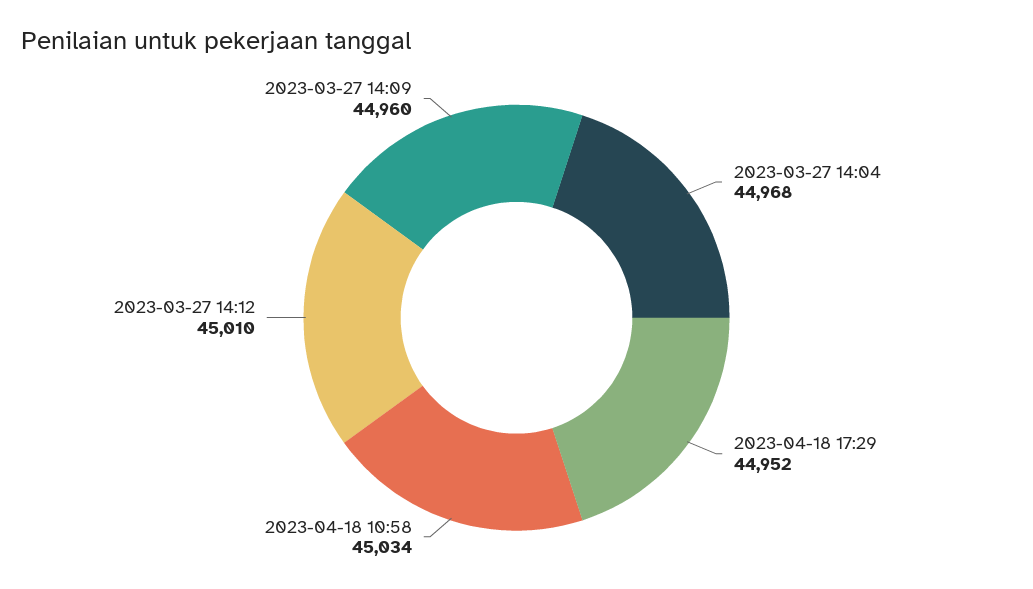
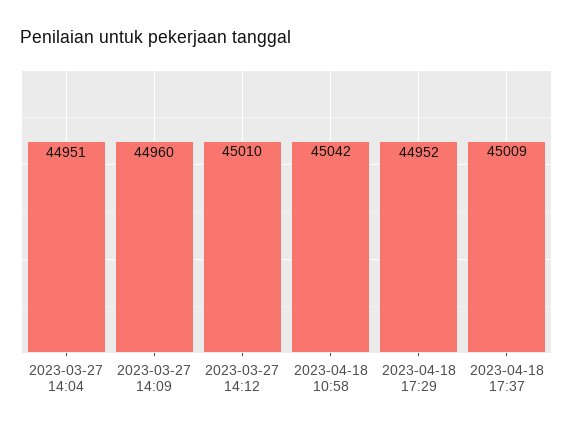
2023-03-27 14:04: 44968 -> 44951
2023-04-18 10:58: 45034 -> 45042
2023-04-18 17:37: none -> 45009

